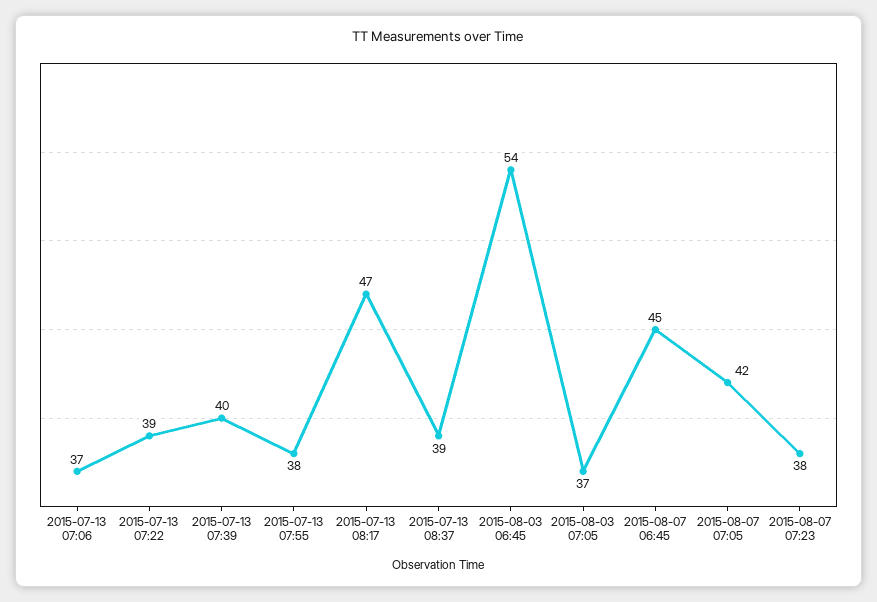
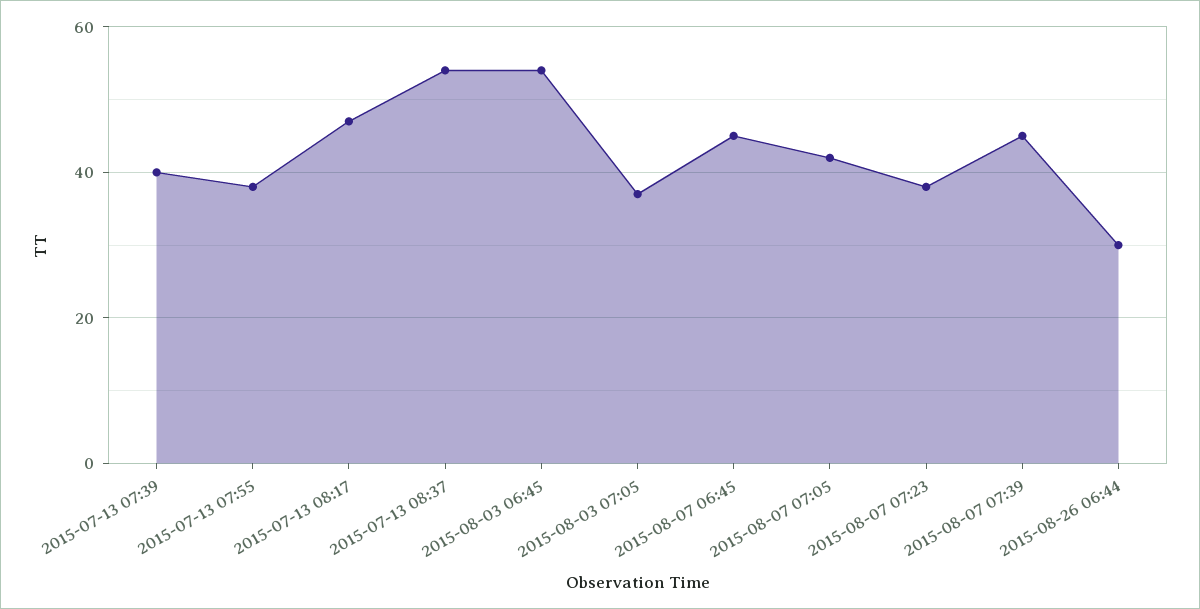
2015-07-13 07:06: 37 -> none
2015-07-13 07:22: 39 -> none
2015-07-13 08:37: 39 -> 55
2015-08-07 07:39: none -> 45
2015-08-26 06:44: none -> 30

